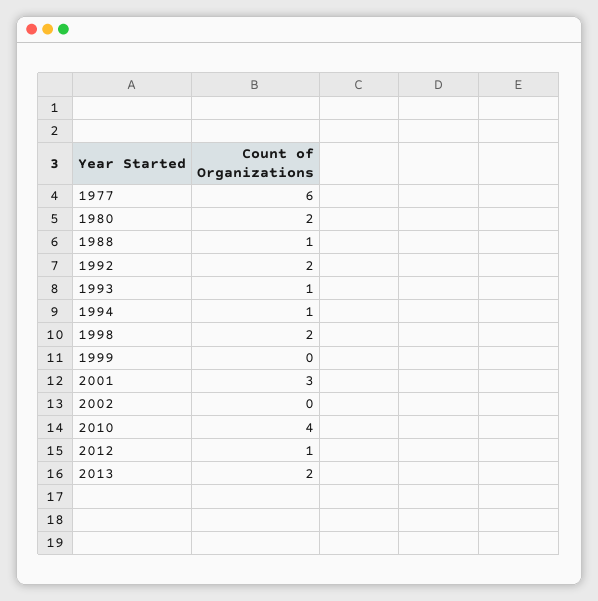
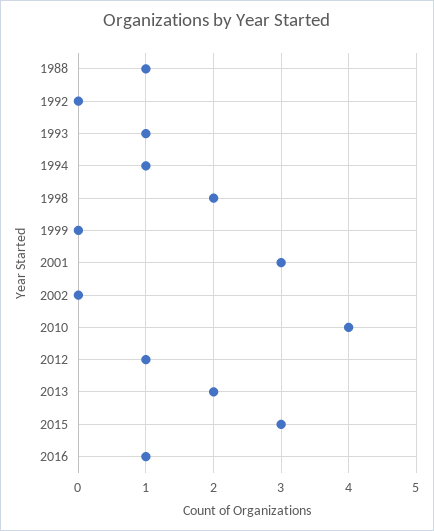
1977: 6 -> none
1980: 2 -> none
1992: 2 -> 0
2015: none -> 3
2016: none -> 1

